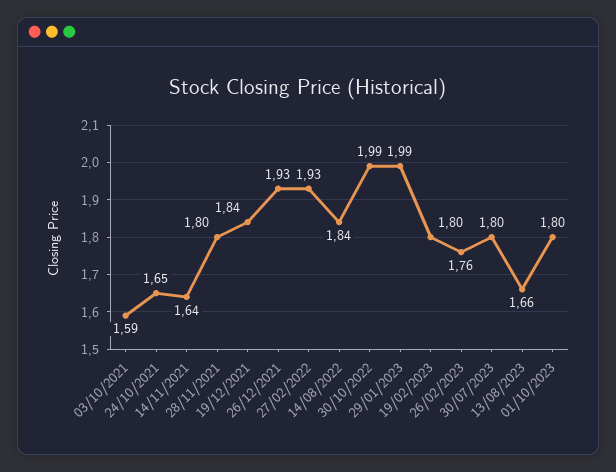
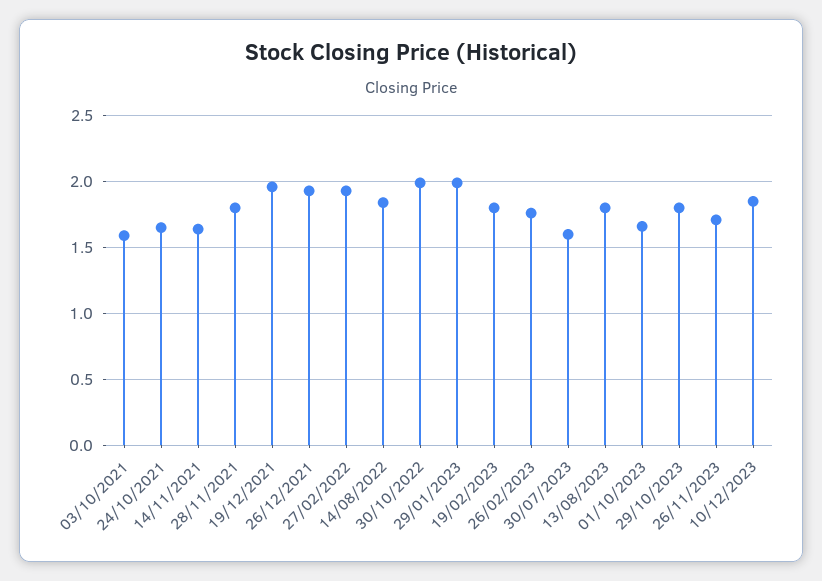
19/12/2021: 1.84 -> 1.95
30/07/2023: 1.8 -> 1.6
13/08/2023: 1.66 -> 1.8
01/10/2023: 1.8 -> 1.65
29/10/2023: none -> 1.8
26/11/2023: none -> 1.7
10/12/2023: none -> 1.85

